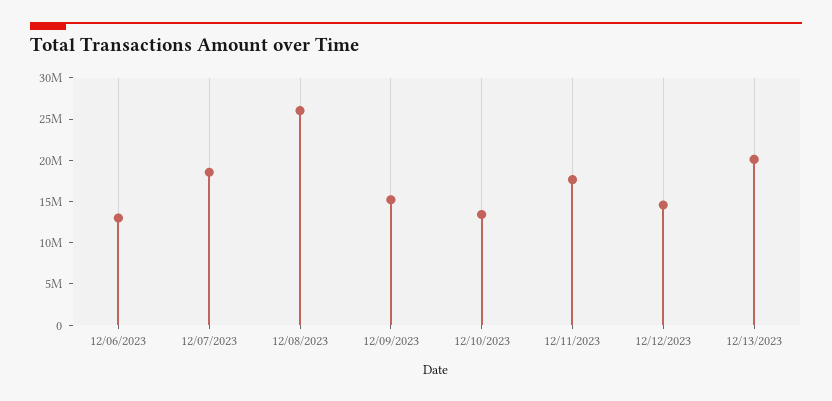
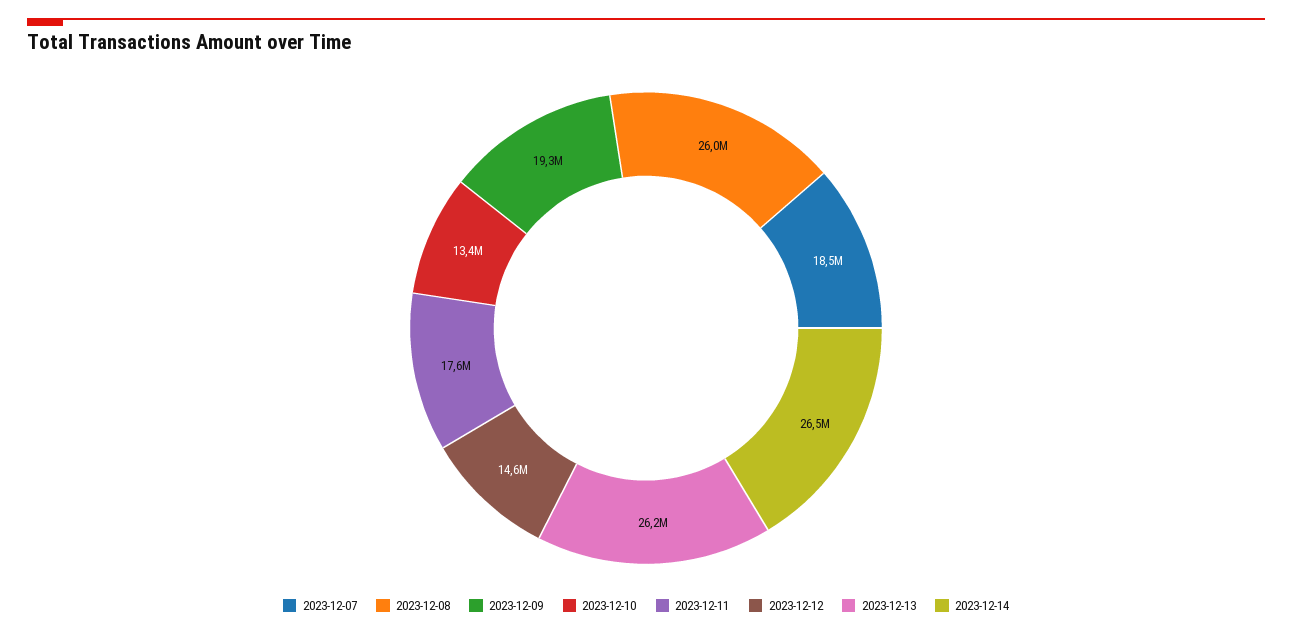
12/06/2023: 13000000 -> none
12/09/2023: 15000000 -> 19300000
12/13/2023: 20000000 -> 26200000
2023-12-14: none -> 26500000

